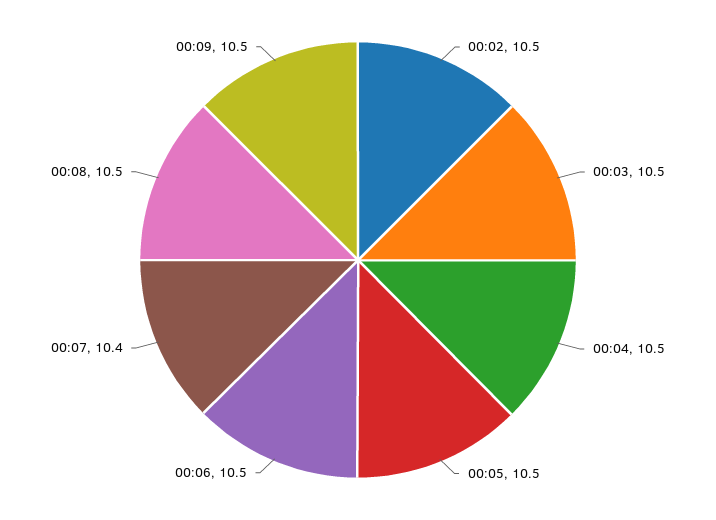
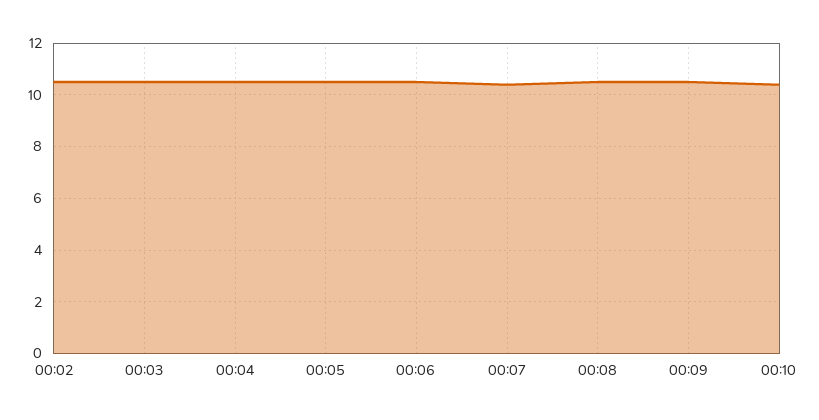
00:10: none -> 10.5

